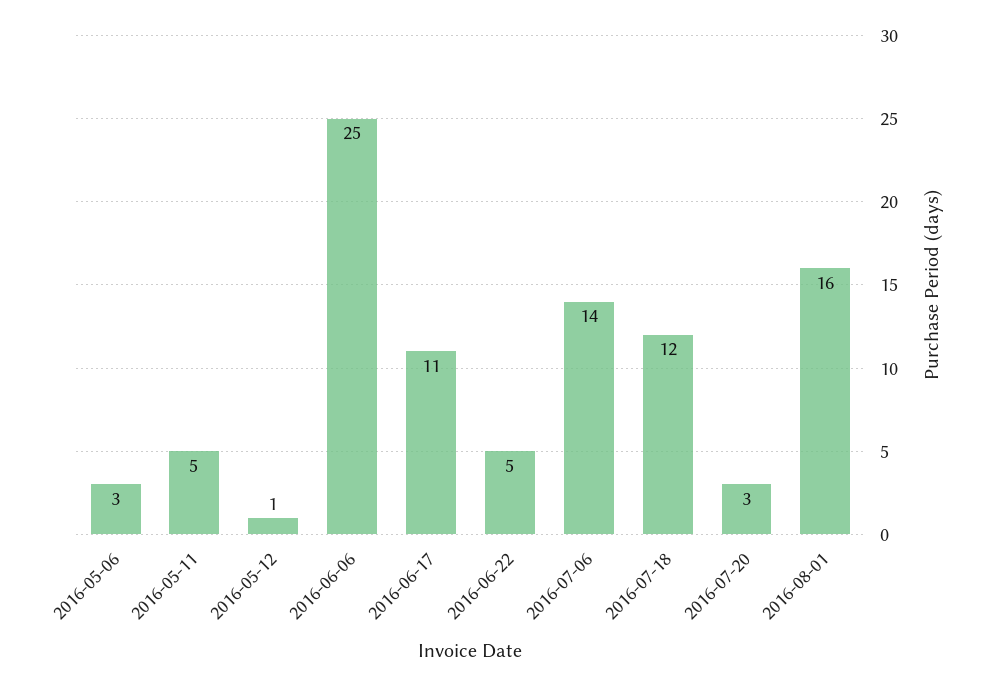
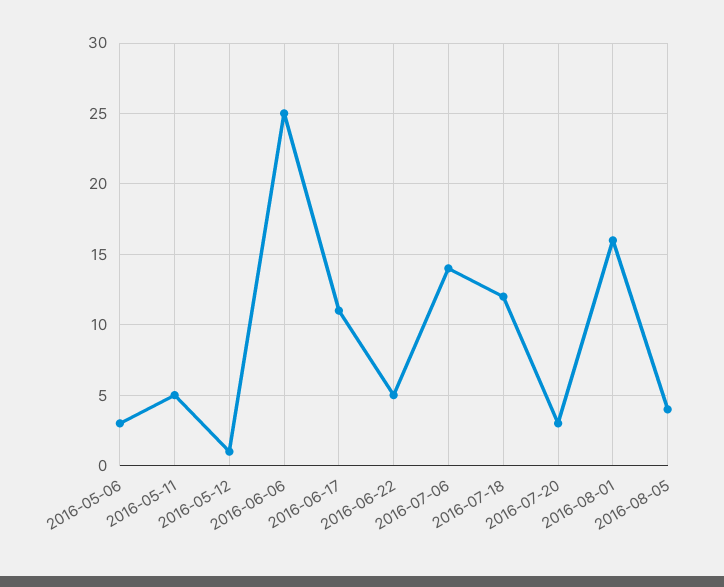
2016-08-05: none -> 4

